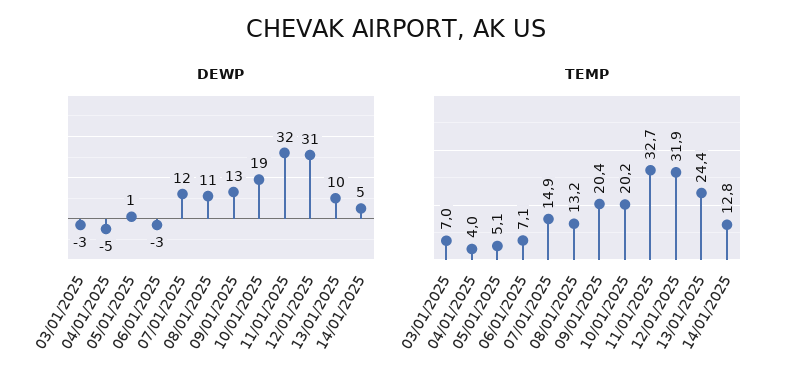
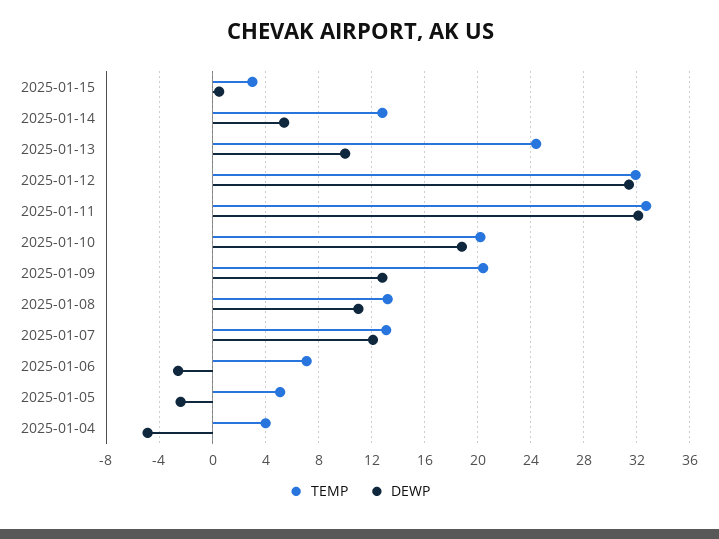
DEWP, 03/01/2025: -3 -> none
DEWP, 05/01/2025: 1 -> -2.5
TEMP, 03/01/2025: 7 -> none
TEMP, 07/01/2025: 14.9 -> 13
TEMP, 2025-01-15: none -> 3
DEWP, 2025-01-15: none -> 0.5

